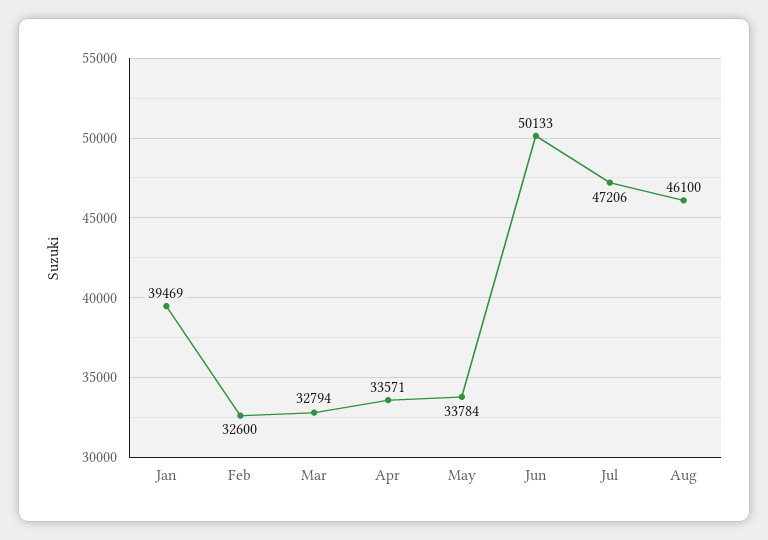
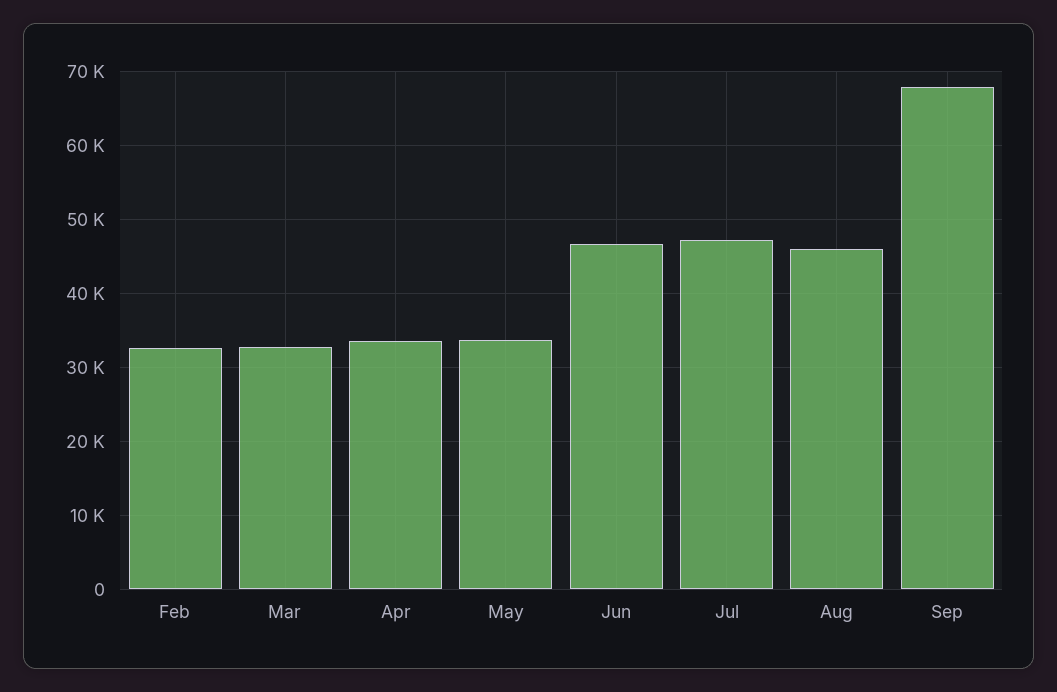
Jan: 39469 -> none
Jun: 50133 -> 47000
Sep: none -> 68000

